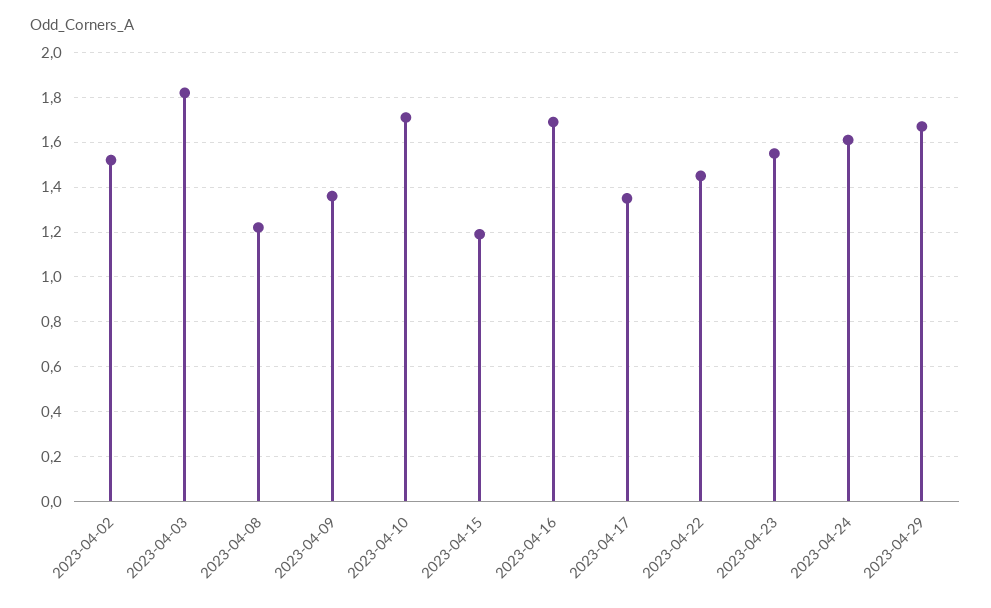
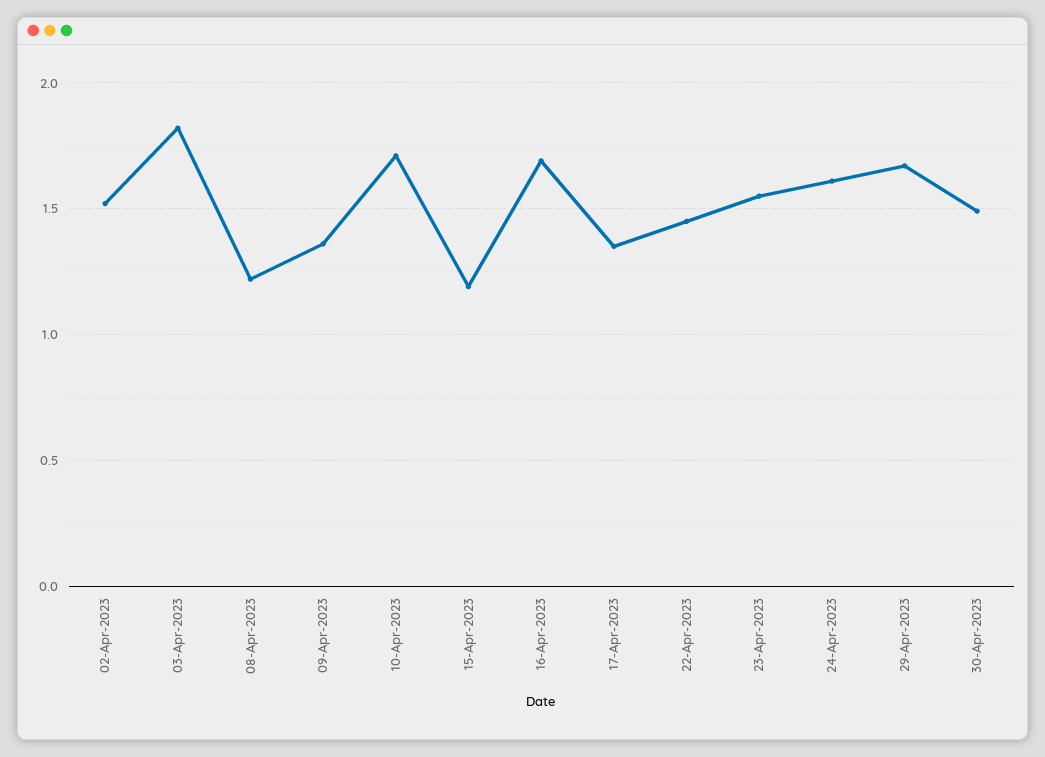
30-Apr-2023: none -> 1.5

